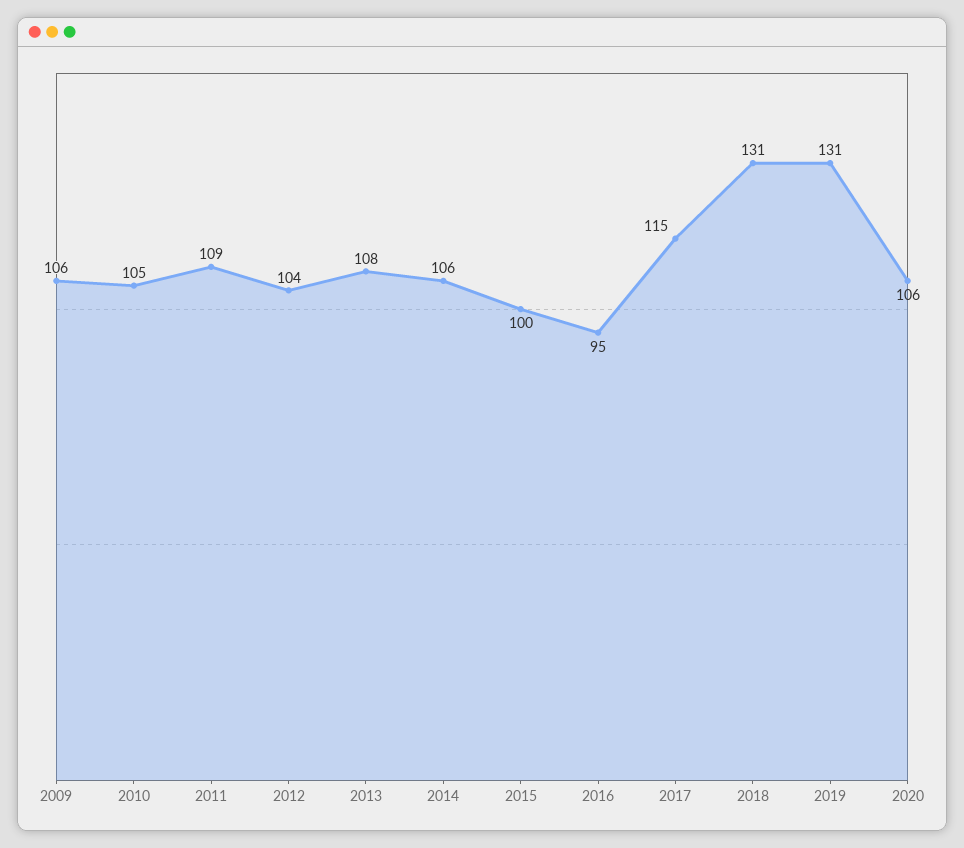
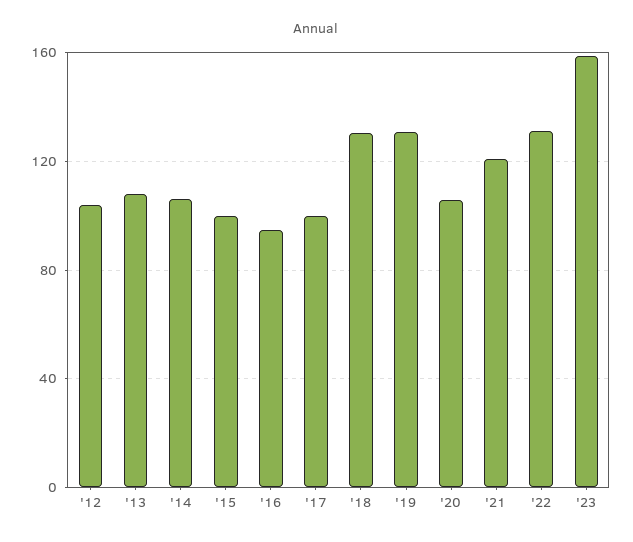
2009: 106 -> none
2010: 105 -> none
2011: 109 -> none
2017: 115 -> 100
'21: none -> 120
'22: none -> 130
'23: none -> 160

